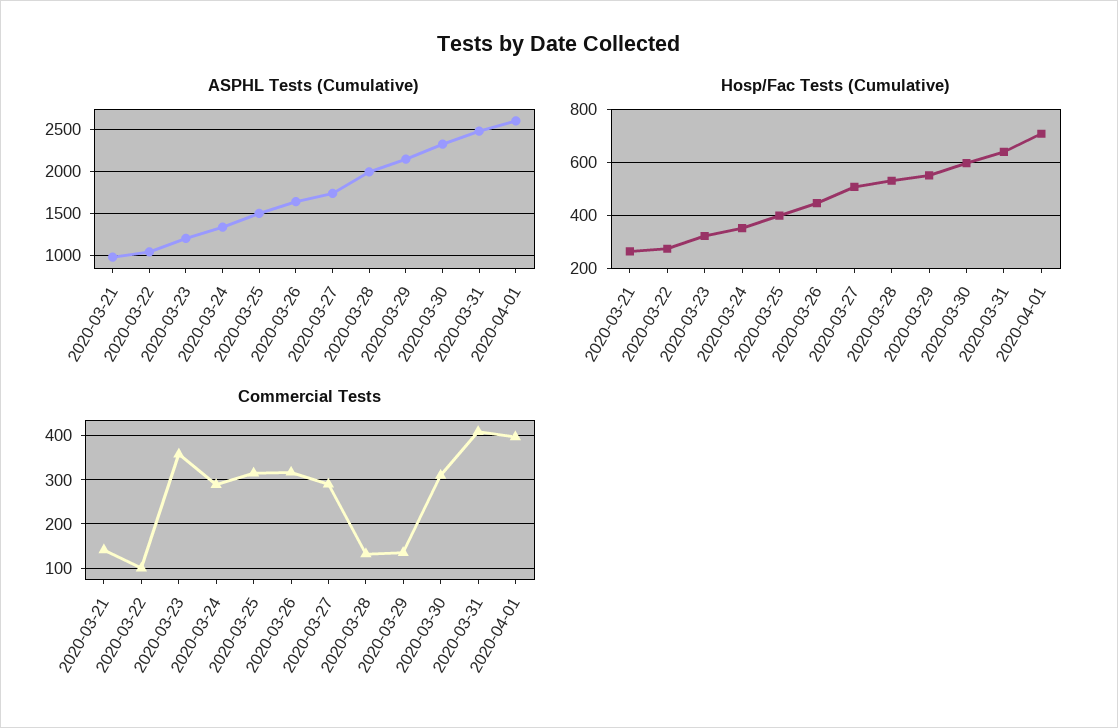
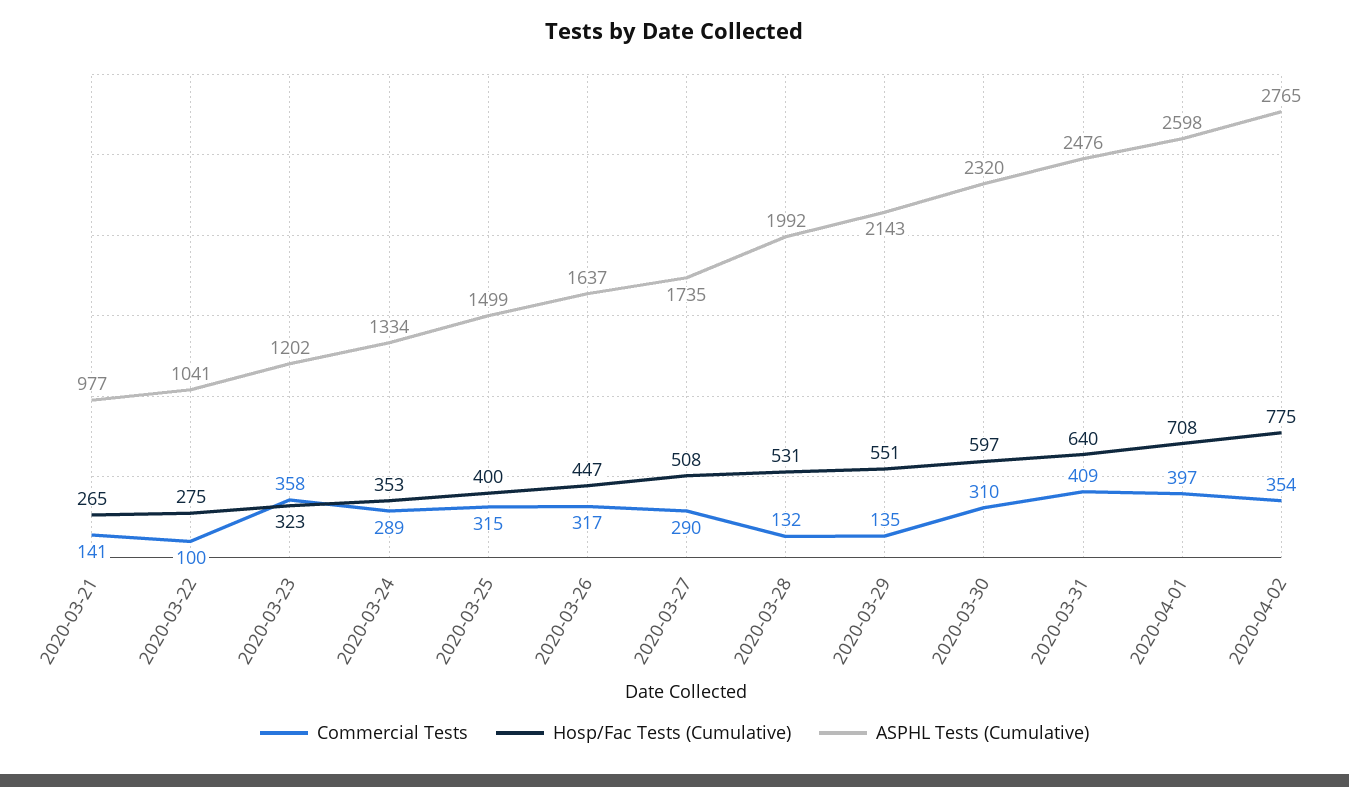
Commercial Tests, 2020-04-02: none -> 354
Hosp/Fac Tests (Cumulative), 2020-04-02: none -> 775
ASPHL Tests (Cumulative), 2020-04-02: none -> 2765

